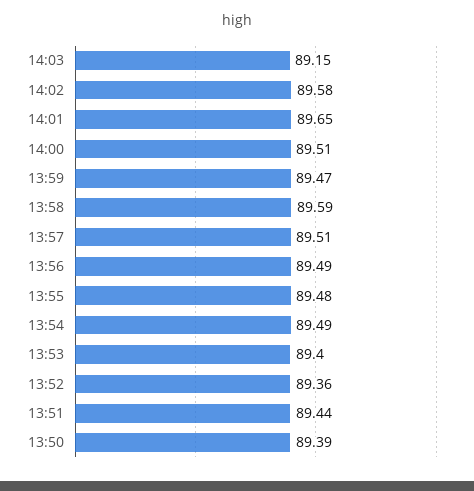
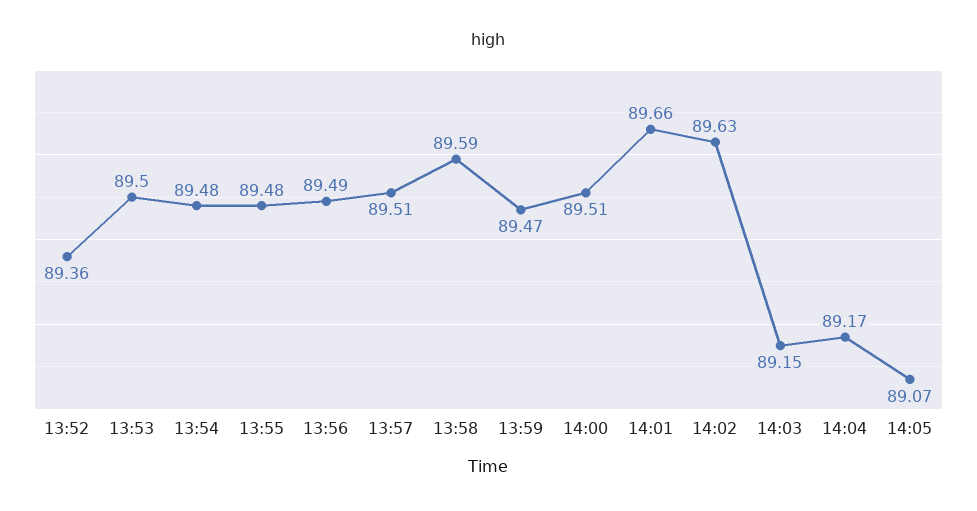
14:02: 89.58 -> 89.63
14:01: 89.65 -> 89.66
13:54: 89.49 -> 89.48
13:53: 89.4 -> 89.5
13:51: 89.44 -> none
13:50: 89.39 -> none
14:04: none -> 89.17
14:05: none -> 89.07

